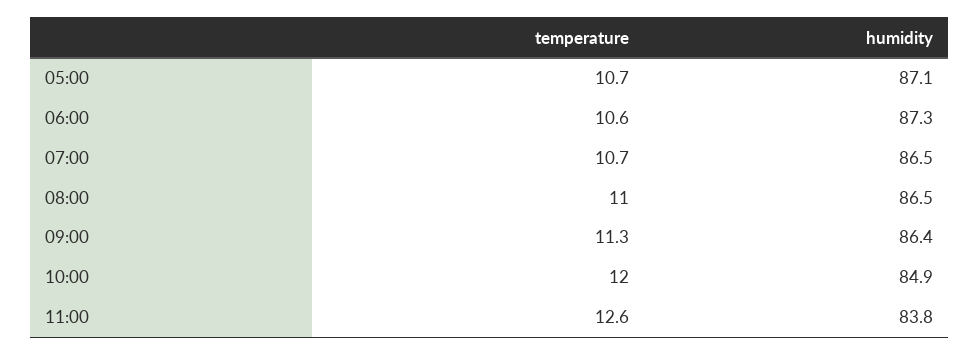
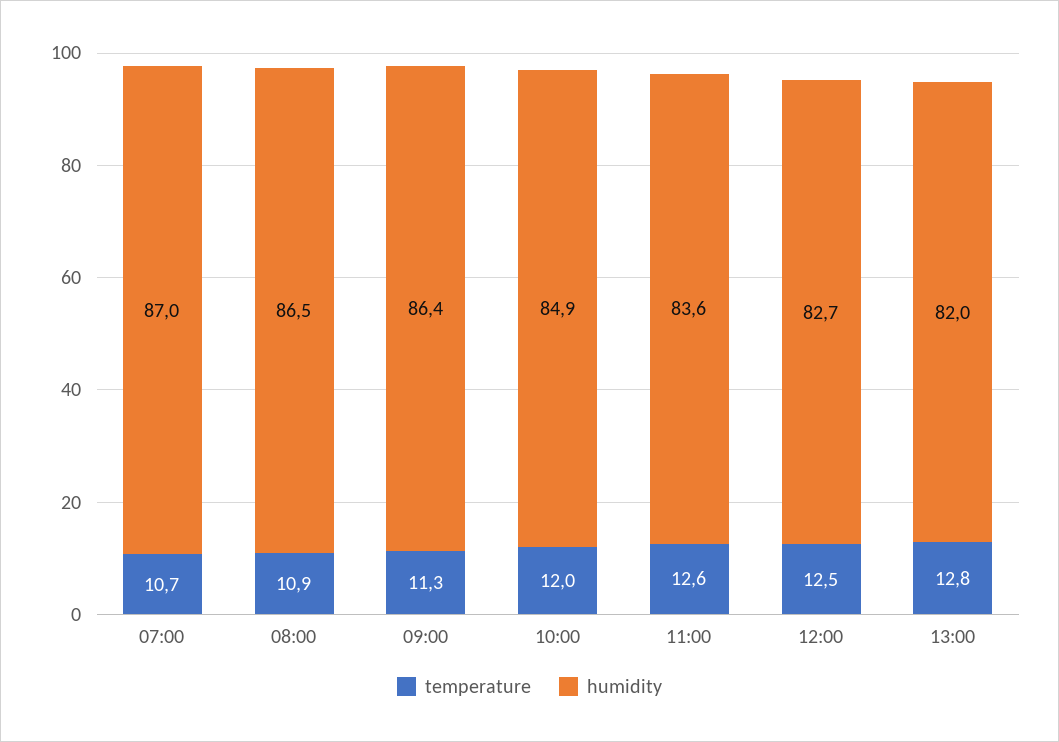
temperature, 05:00: 10.7 -> none
humidity, 05:00: 87.1 -> none
temperature, 06:00: 10.6 -> none
humidity, 06:00: 87.3 -> none
humidity, 07:00: 86.5 -> 87
temperature, 08:00: 11 -> 10.9
humidity, 11:00: 83.8 -> 83.6
temperature, 12:00: none -> 12.5
humidity, 12:00: none -> 82.7
temperature, 13:00: none -> 12.8
humidity, 13:00: none -> 82

